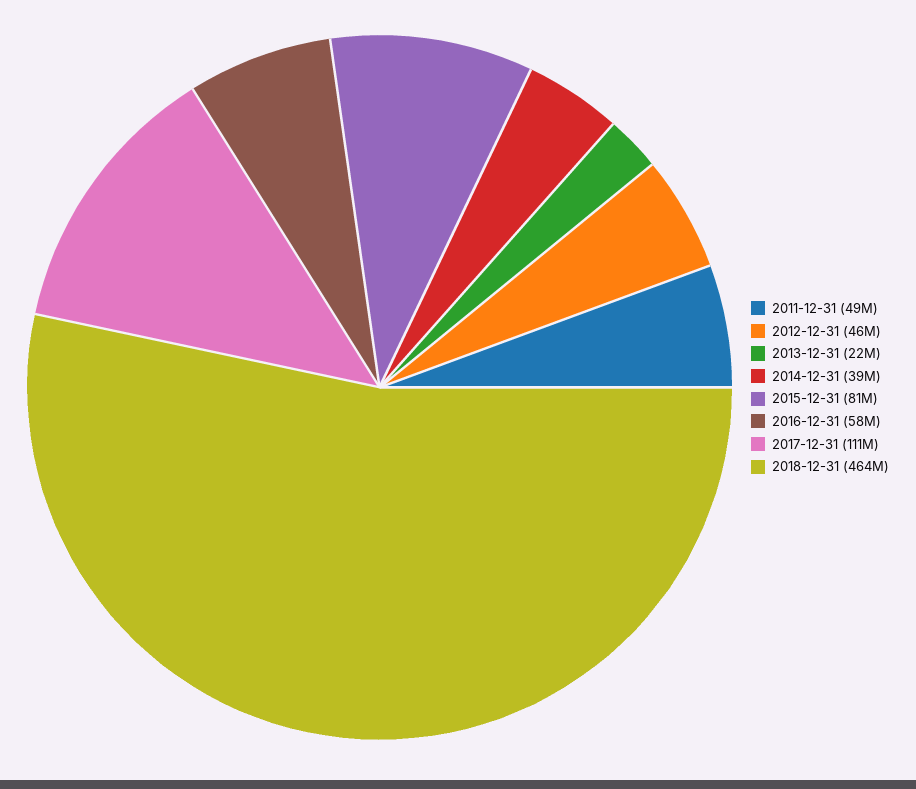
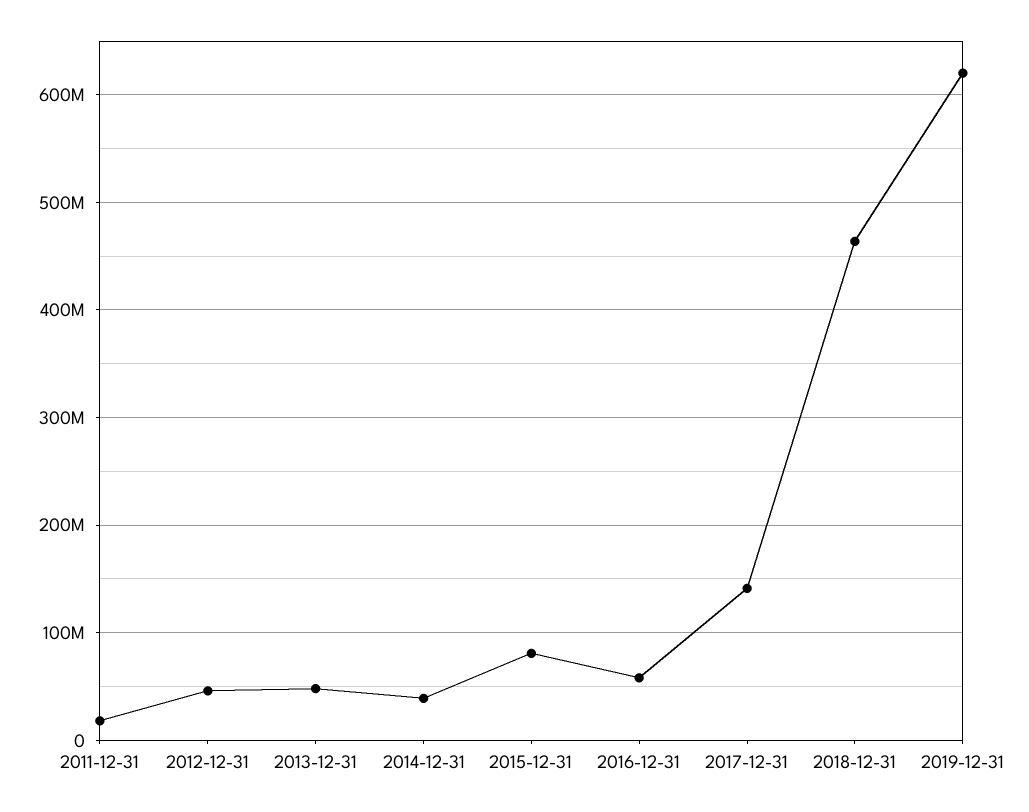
2011-12-31: 49000000 -> 20000000
2013-12-31: 22000000 -> 50000000
2017-12-31: 111000000 -> 140000000
2019-12-31: none -> 620000000

